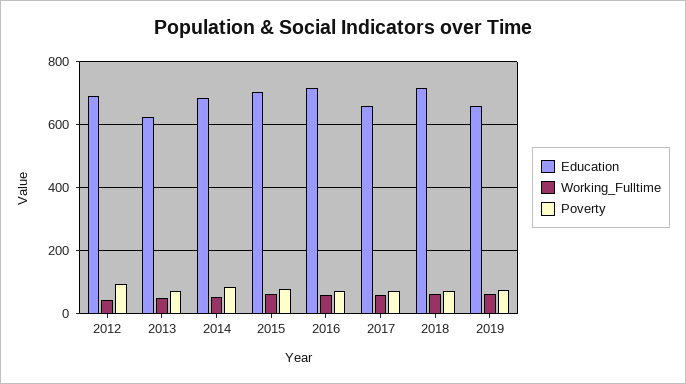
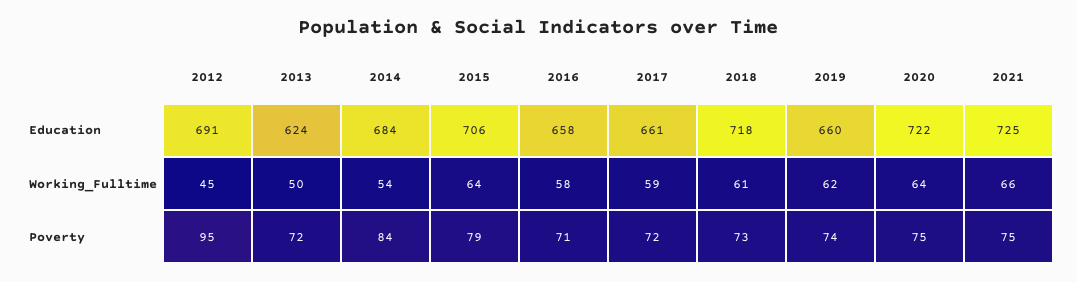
Education, 2016: 720 -> 658
Education, 2020: none -> 722
Education, 2021: none -> 725
Working_Fulltime, 2020: none -> 64
Working_Fulltime, 2021: none -> 66
Poverty, 2020: none -> 75
Poverty, 2021: none -> 75

